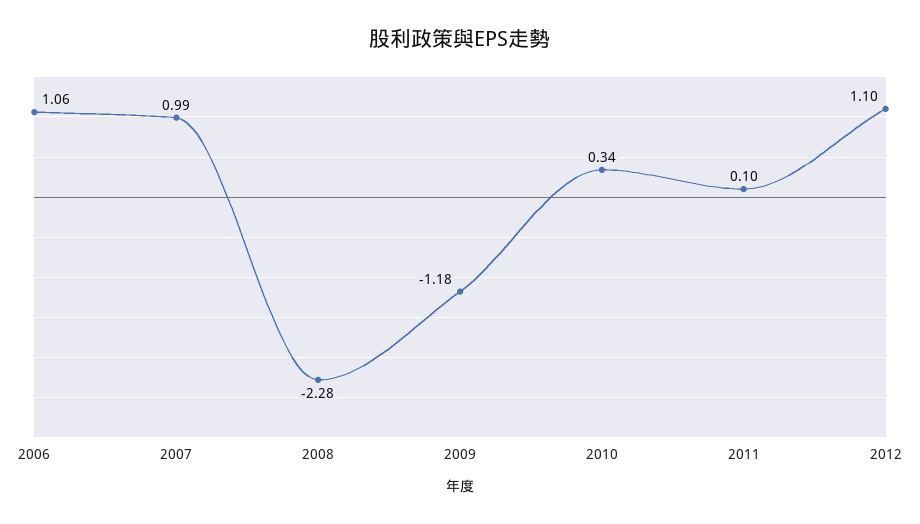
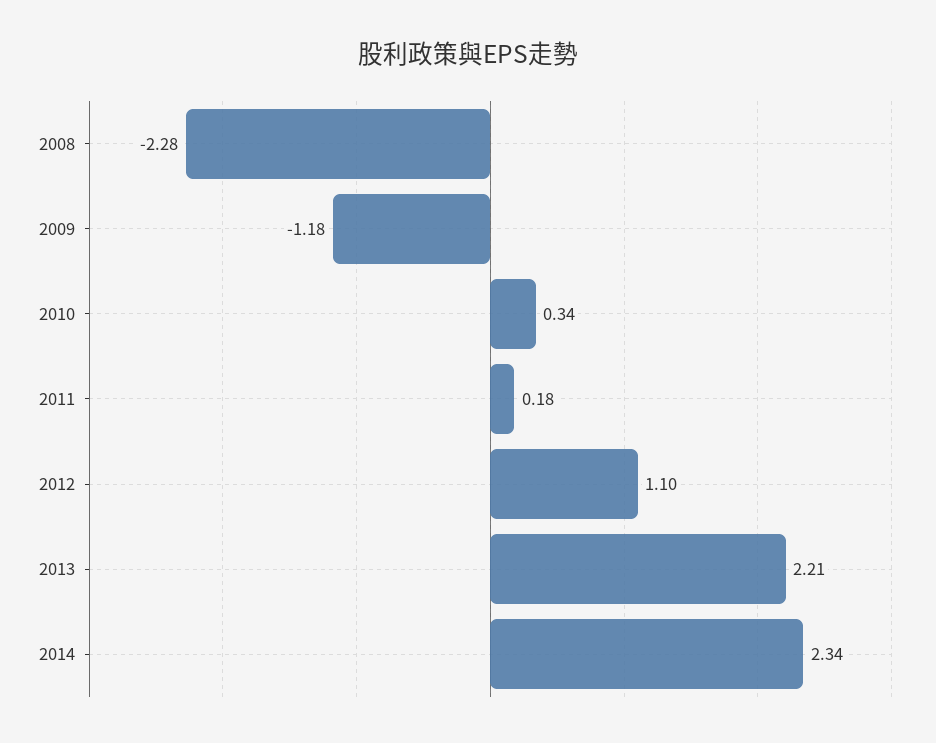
2006: 1.06 -> none
2007: 0.99 -> none
2011: 0.1 -> 0.18
2013: none -> 2.21
2014: none -> 2.34

